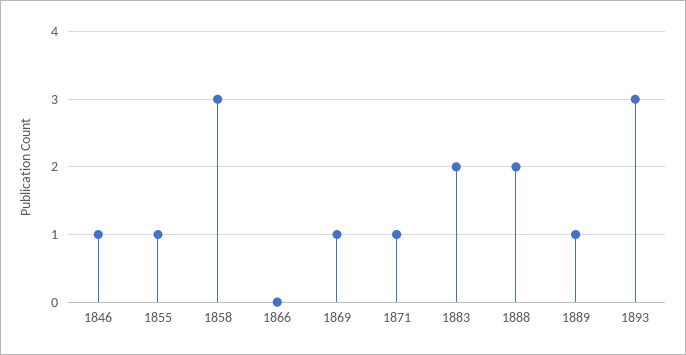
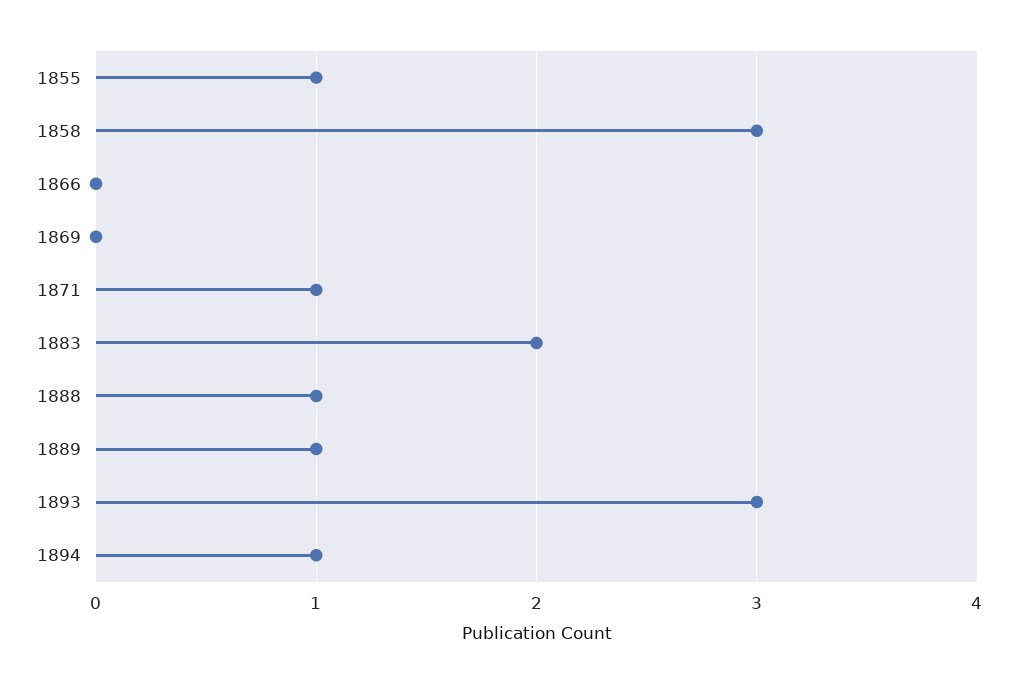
1846: 1 -> none
1869: 1 -> 0
1888: 2 -> 1
1894: none -> 1

